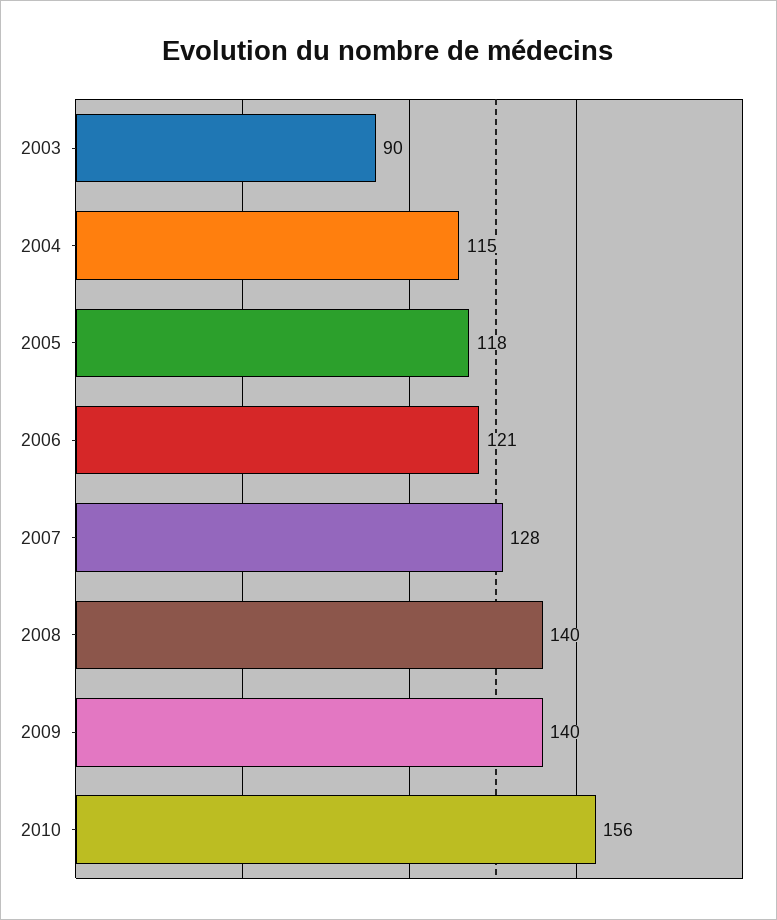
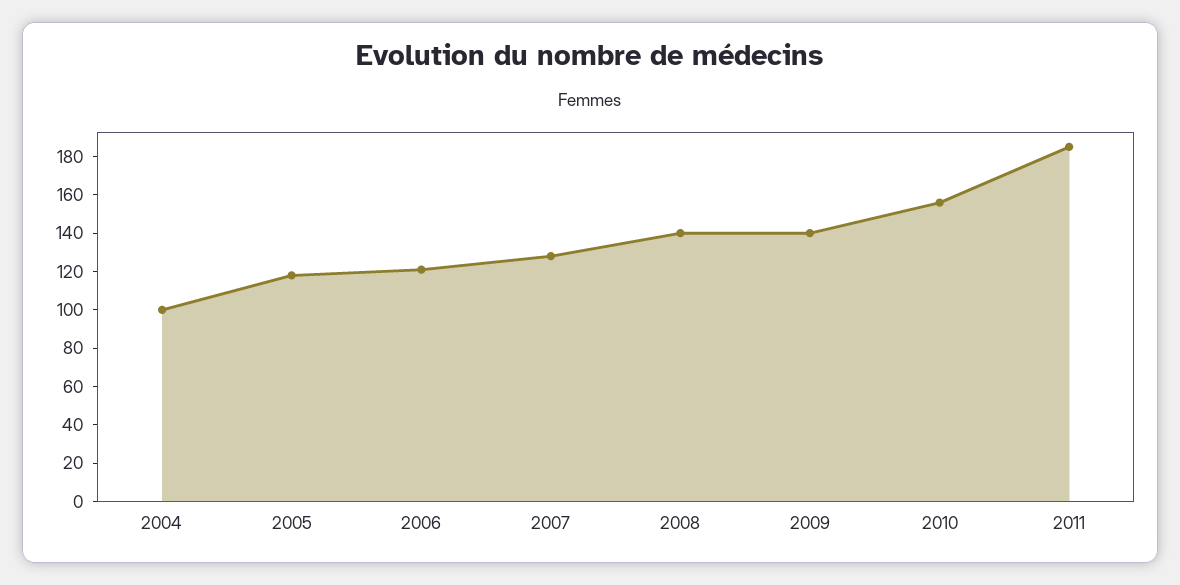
2003: 90 -> none
2004: 115 -> 100
2011: none -> 185

